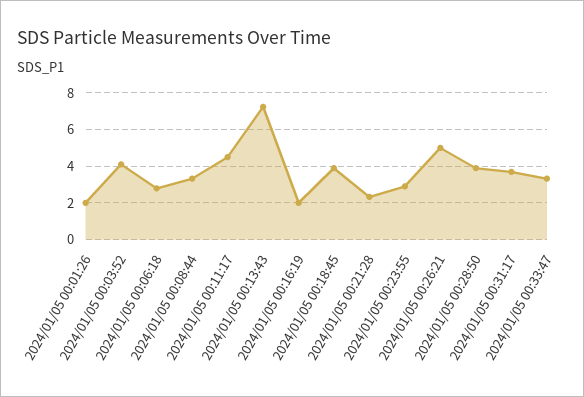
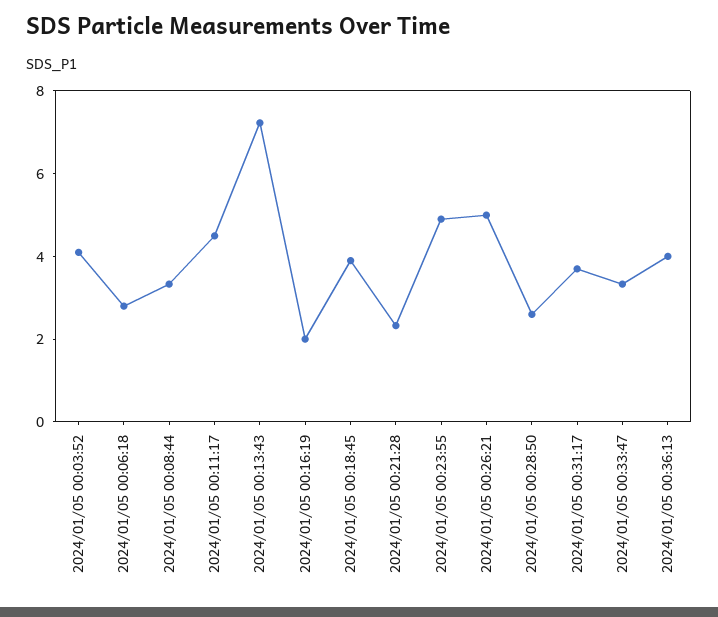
2024/01/05 00:01:26: 2 -> none
2024/01/05 00:23:55: 3 -> 5
2024/01/05 00:28:50: 4 -> 2.5
2024/01/05 00:36:13: none -> 4

